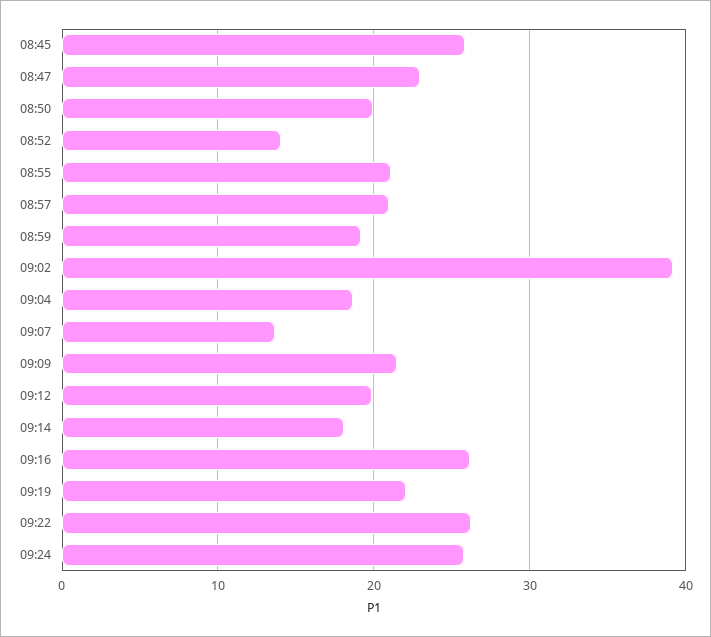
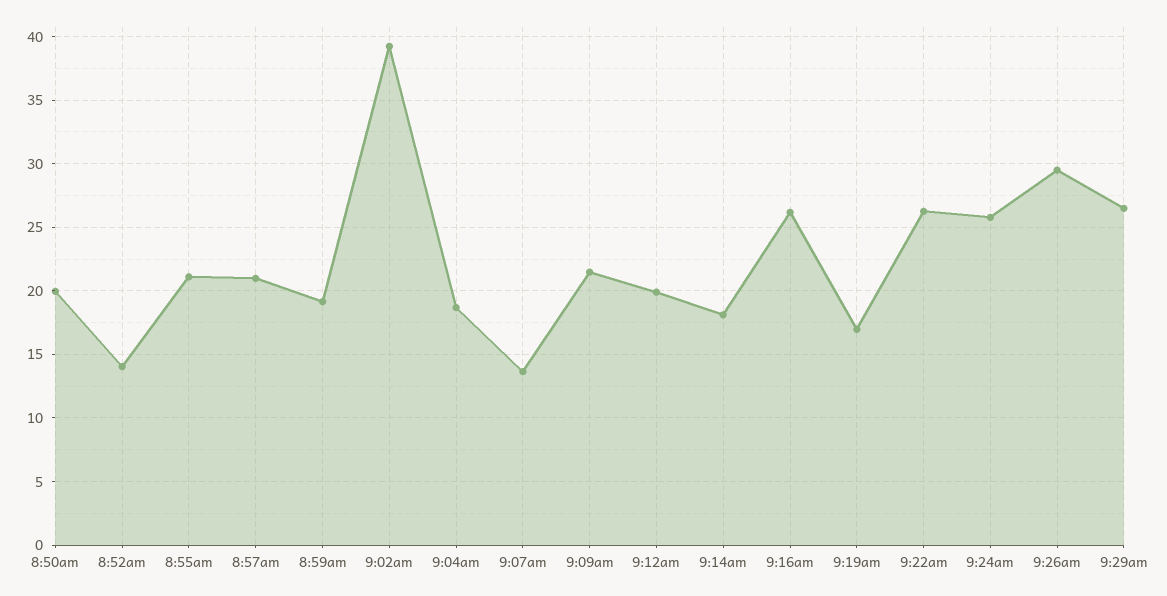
08:45: 26 -> none
08:47: 23 -> none
09:19: 22 -> 17
9:26am: none -> 29.5
9:29am: none -> 26.5

